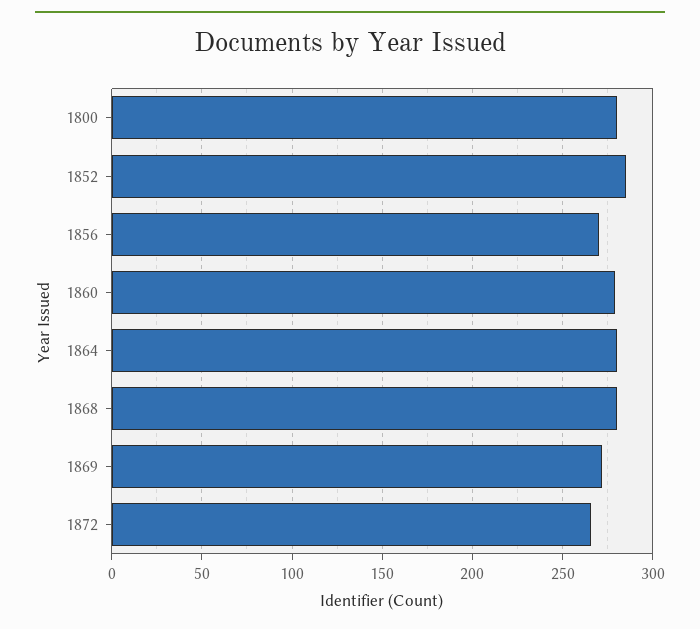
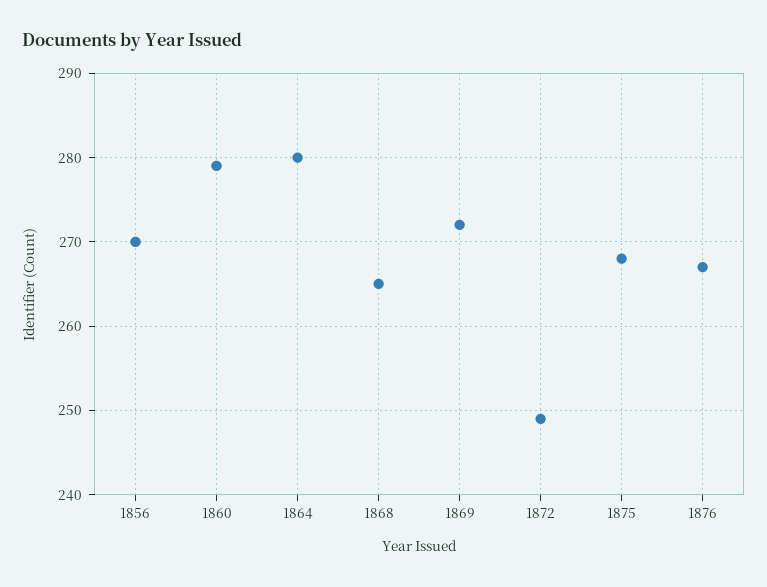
1800: 280 -> none
1852: 285 -> none
1868: 280 -> 265
1872: 265 -> 249
1875: none -> 268
1876: none -> 267

